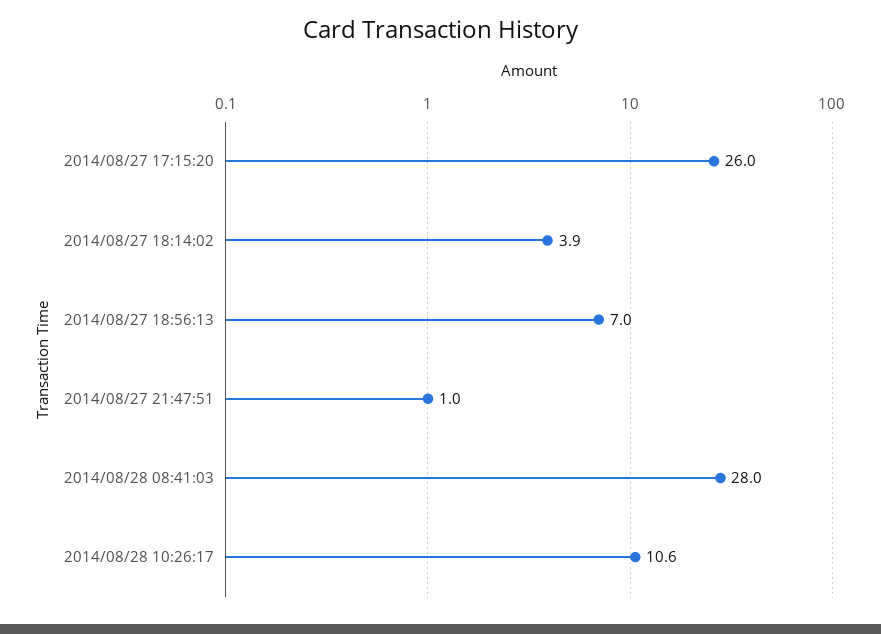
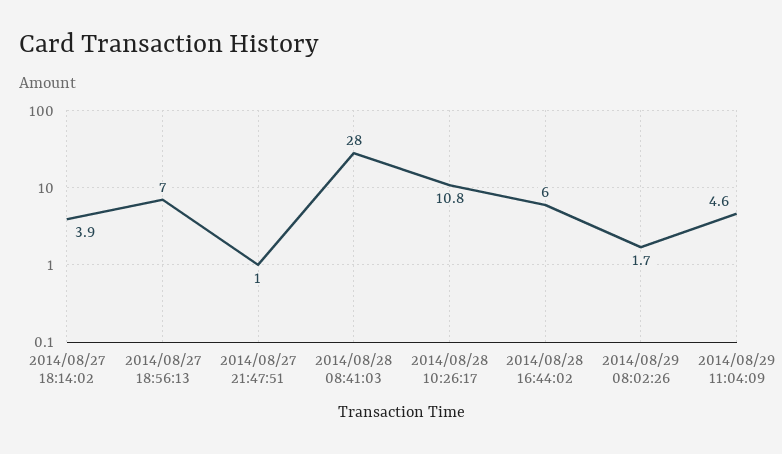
2014/08/27 17:15:20: 26 -> none
2014/08/28 10:26:17: 10.6 -> 10.8
2014/08/28 16:44:02: none -> 6
2014/08/29 08:02:26: none -> 1.7
2014/08/29 11:04:09: none -> 4.6

